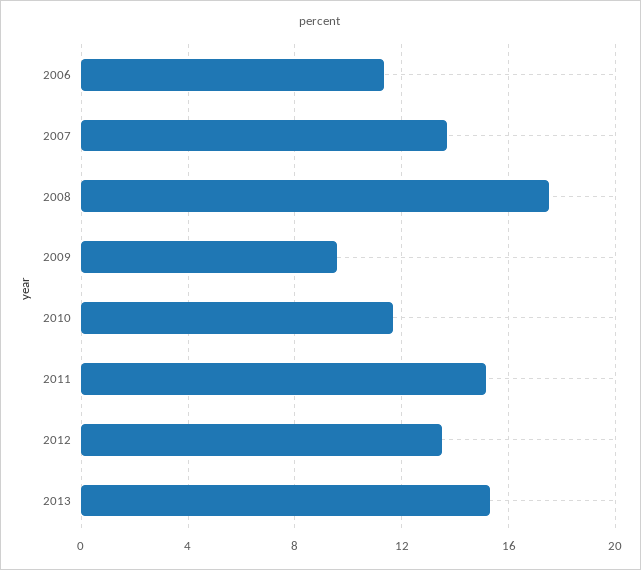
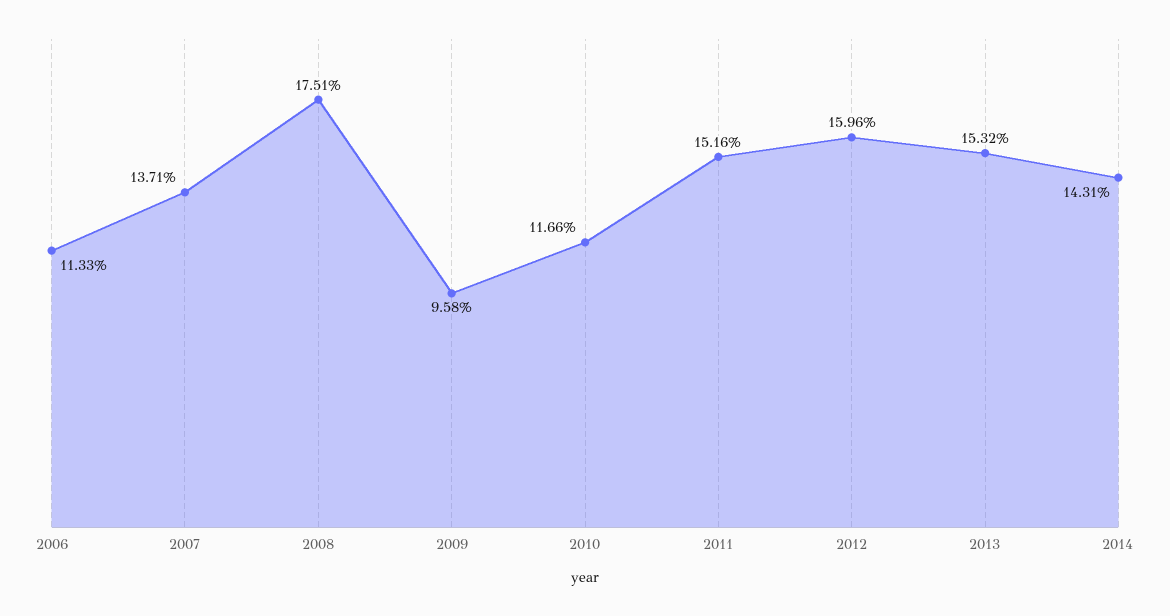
2012: 13.5 -> 15.96
2014: none -> 14.31

